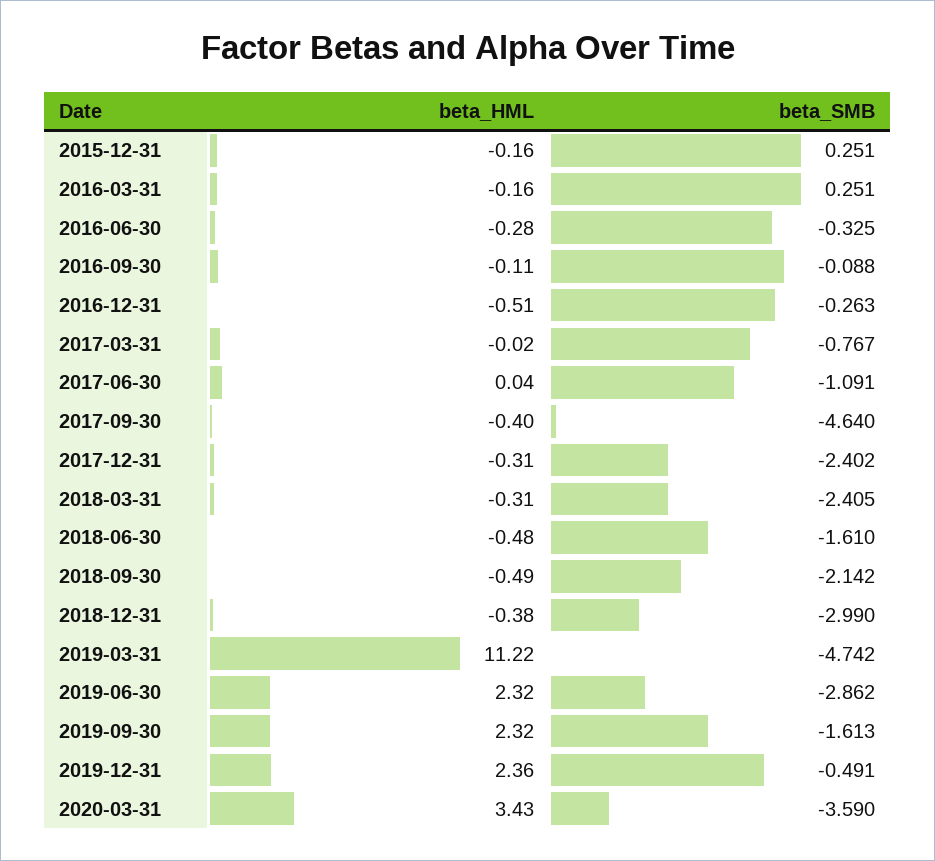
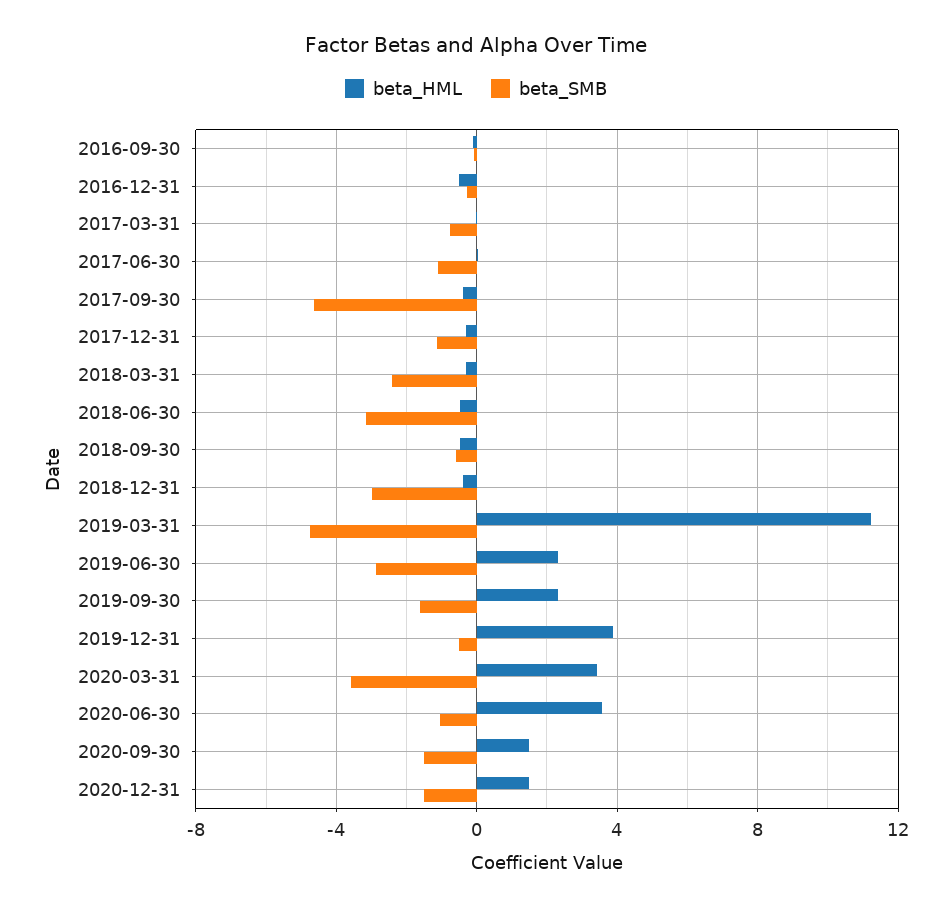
beta_HML, 2015-12-31: -0.16 -> none
beta_SMB, 2015-12-31: 0.251 -> none
beta_HML, 2016-03-31: -0.16 -> none
beta_SMB, 2016-03-31: 0.251 -> none
beta_HML, 2016-06-30: -0.28 -> none
beta_SMB, 2016-06-30: -0.325 -> none
beta_SMB, 2017-12-31: -2.402 -> -1
beta_SMB, 2018-06-30: -1.61 -> -3
beta_SMB, 2018-09-30: -2.142 -> -0.5
beta_HML, 2019-12-31: 2.36 -> 4
beta_HML, 2020-06-30: none -> 3.5
beta_SMB, 2020-06-30: none -> -1
beta_HML, 2020-09-30: none -> 1.5
beta_SMB, 2020-09-30: none -> -1.5
beta_HML, 2020-12-31: none -> 1.5
beta_SMB, 2020-12-31: none -> -1.5

